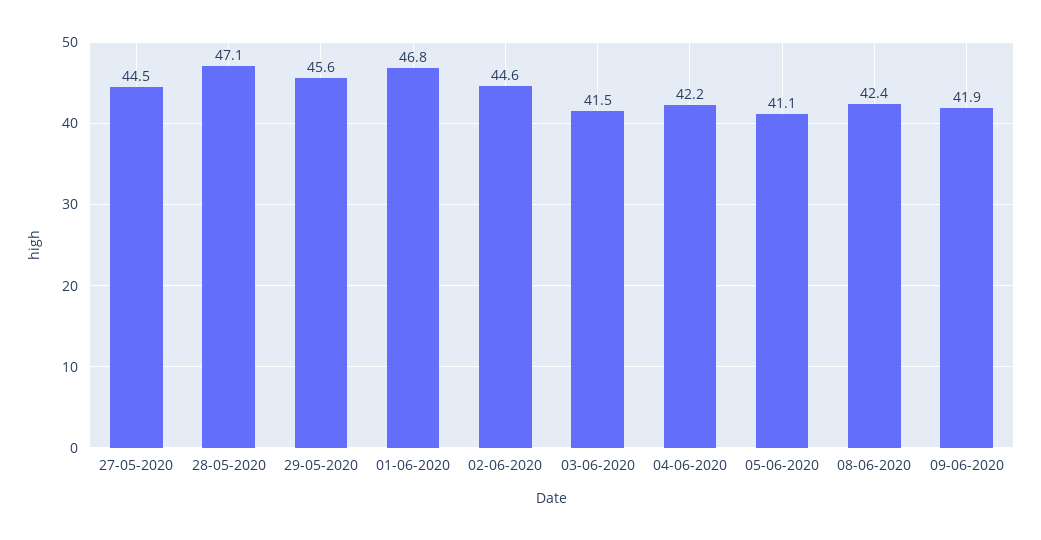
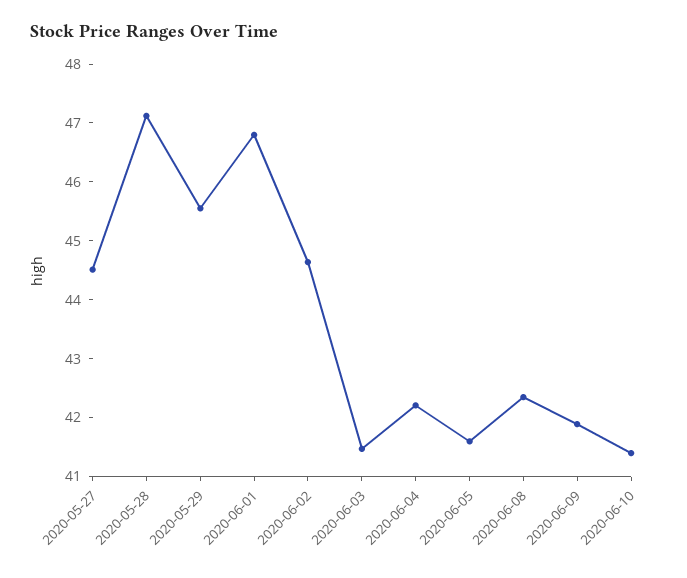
05-06-2020: 41.1 -> 41.6
2020-06-10: none -> 41.4

